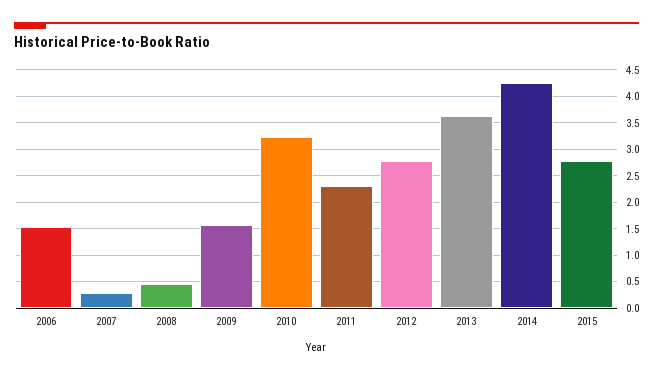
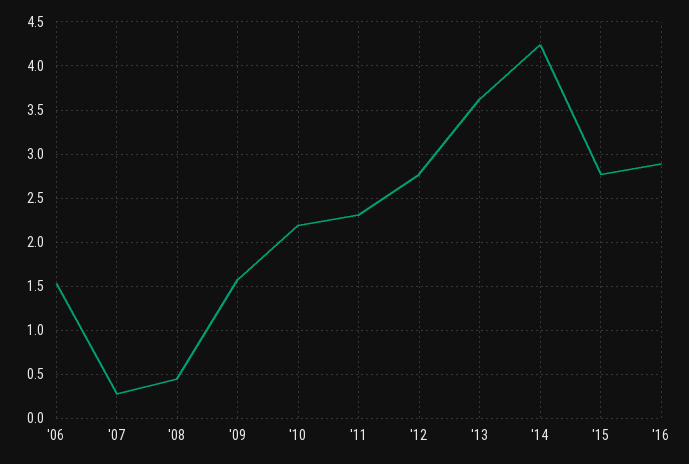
2010: 3.25 -> 2.2
'16: none -> 2.9

